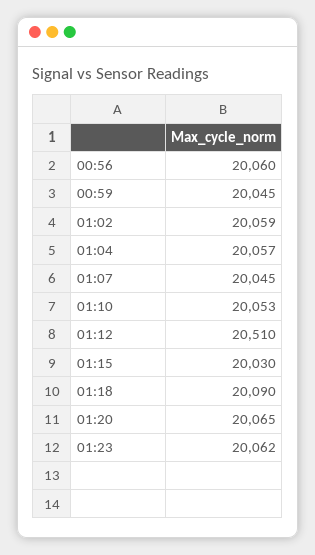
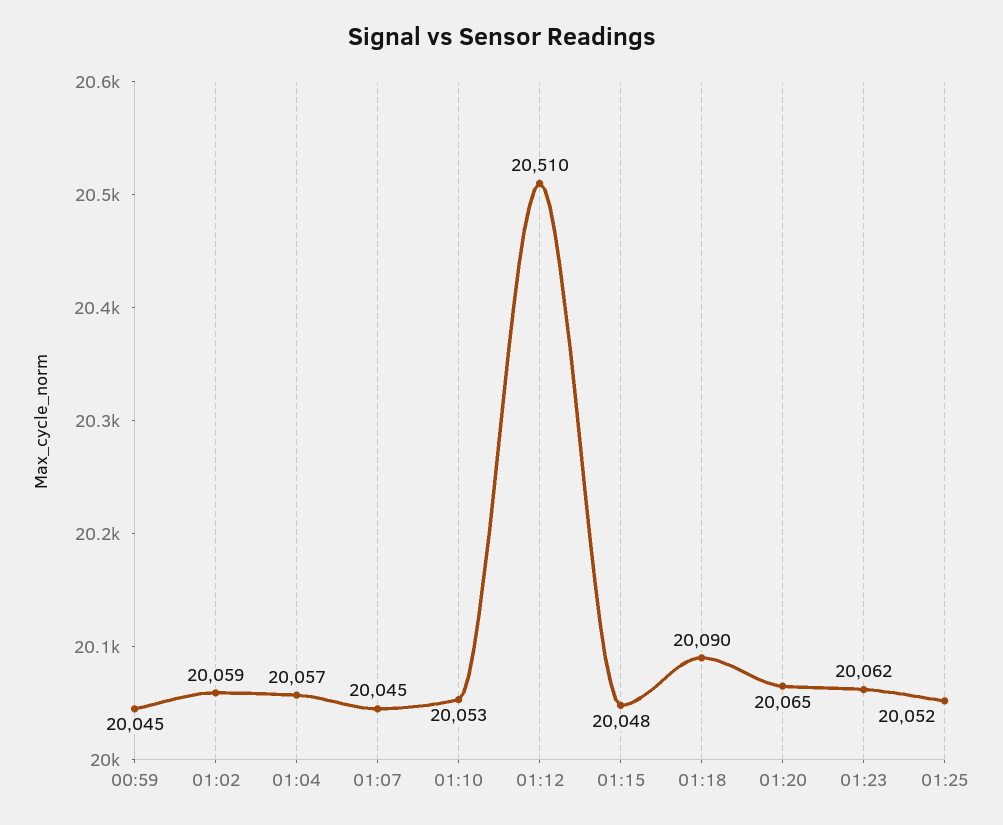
00:56: 20060 -> none
01:15: 20030 -> 20048
01:25: none -> 20052

